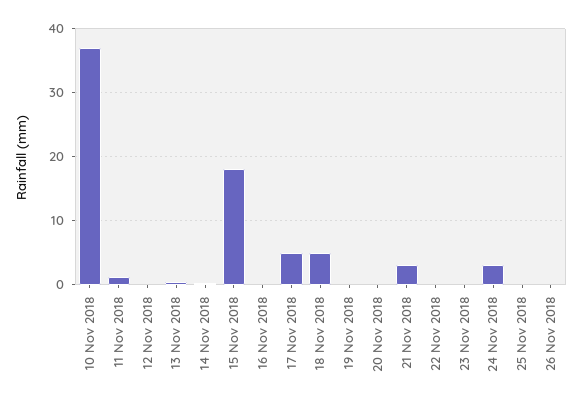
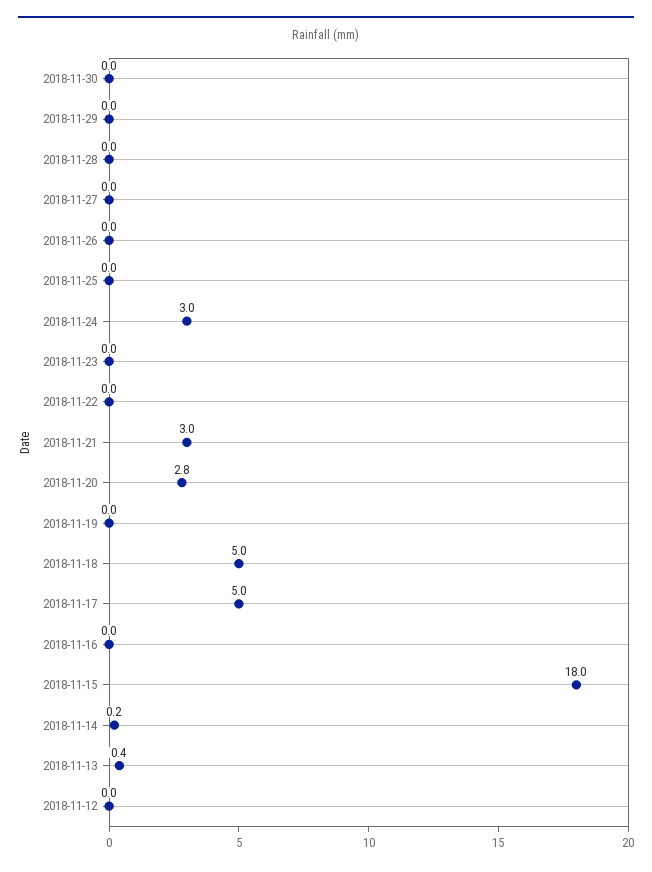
10 Nov 2018: 37 -> none
11 Nov 2018: 1 -> none
20 Nov 2018: 0 -> 2.8
2018-11-30: none -> 0
2018-11-29: none -> 0
2018-11-28: none -> 0
2018-11-27: none -> 0

